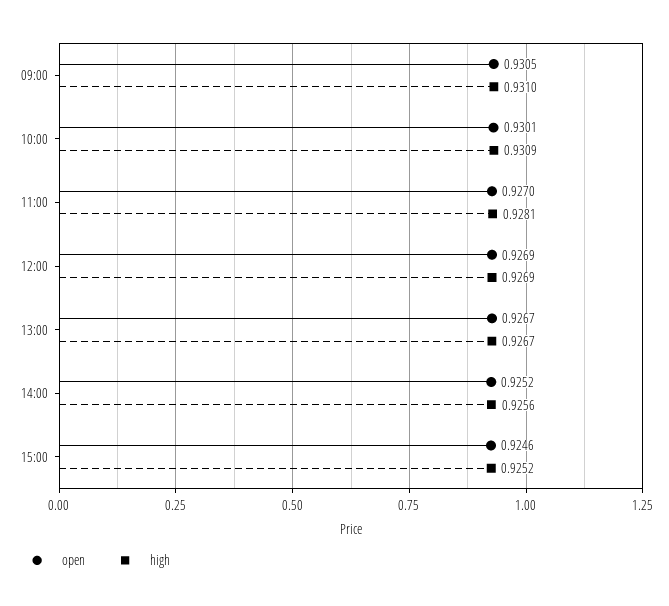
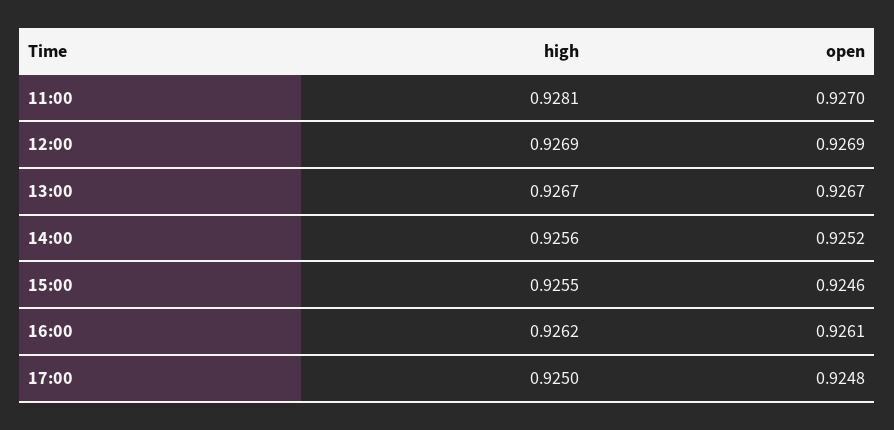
open, 09:00: 0.9305 -> none
high, 09:00: 0.931 -> none
open, 10:00: 0.9301 -> none
high, 10:00: 0.9309 -> none
high, 15:00: 0.9252 -> 0.9255
high, 16:00: none -> 0.9262
open, 16:00: none -> 0.9261
high, 17:00: none -> 0.925
open, 17:00: none -> 0.9248

